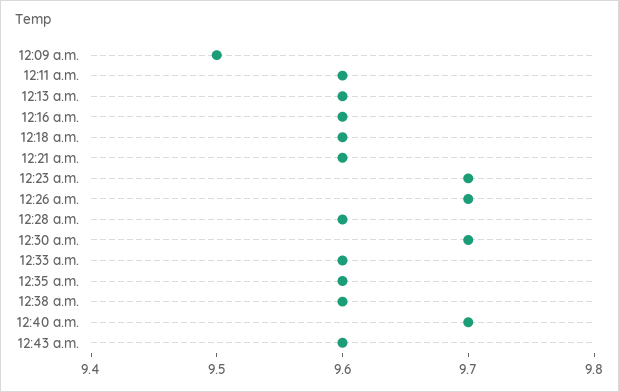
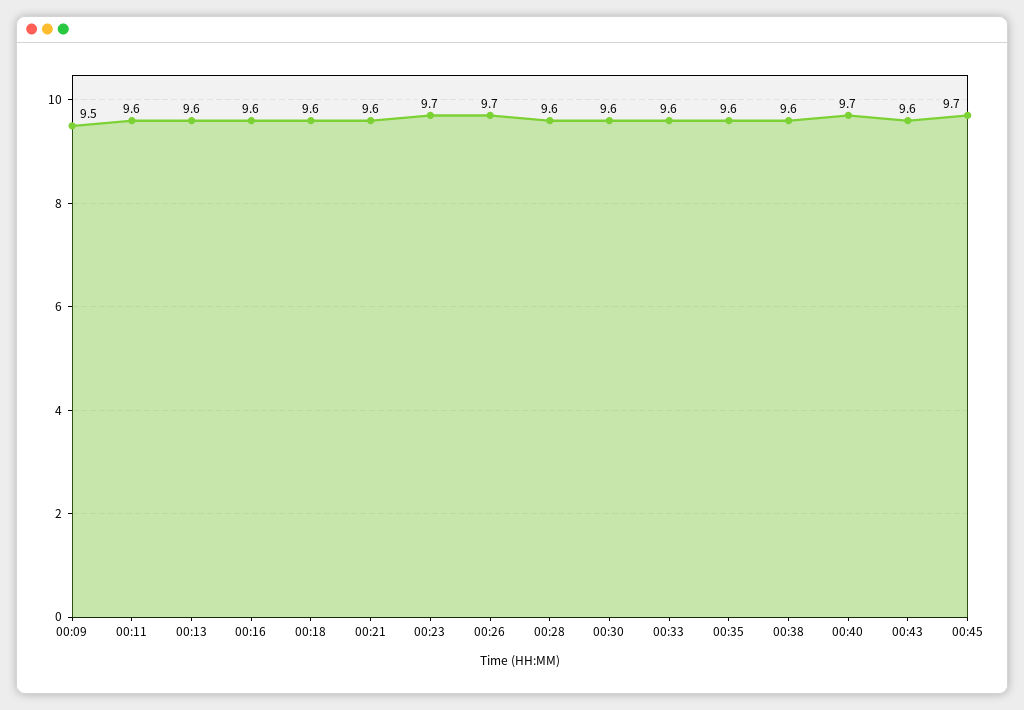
12:30 a.m.: 9.7 -> 9.6
00:45: none -> 9.7

